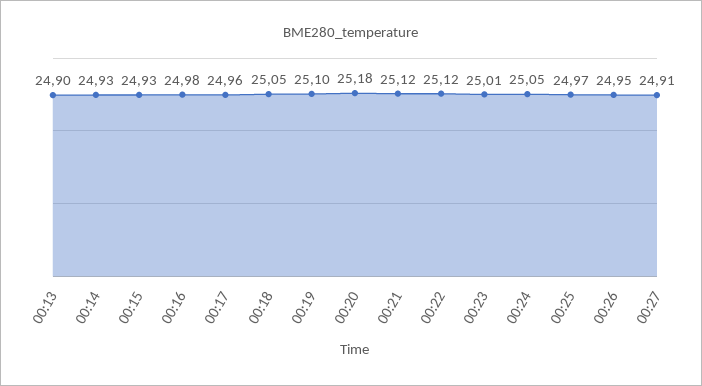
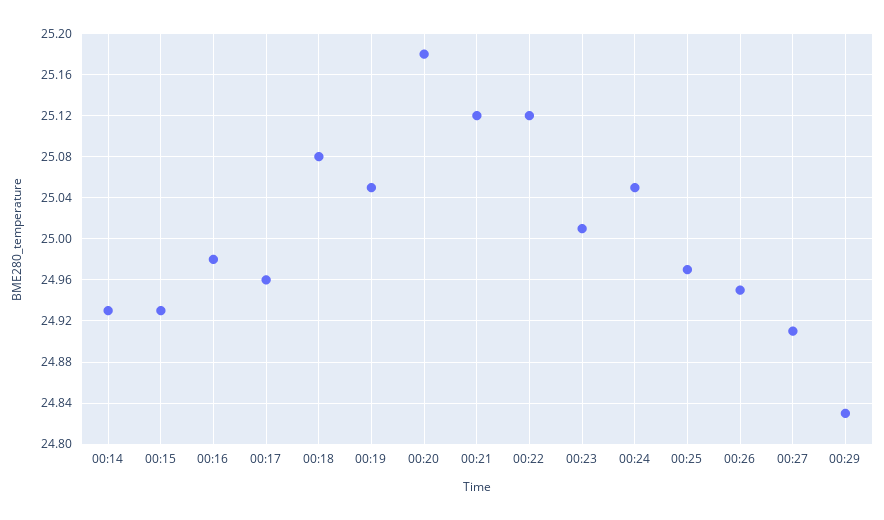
00:13: 24.9 -> none
00:18: 25.05 -> 25.08
00:19: 25.1 -> 25.05
00:29: none -> 24.83

